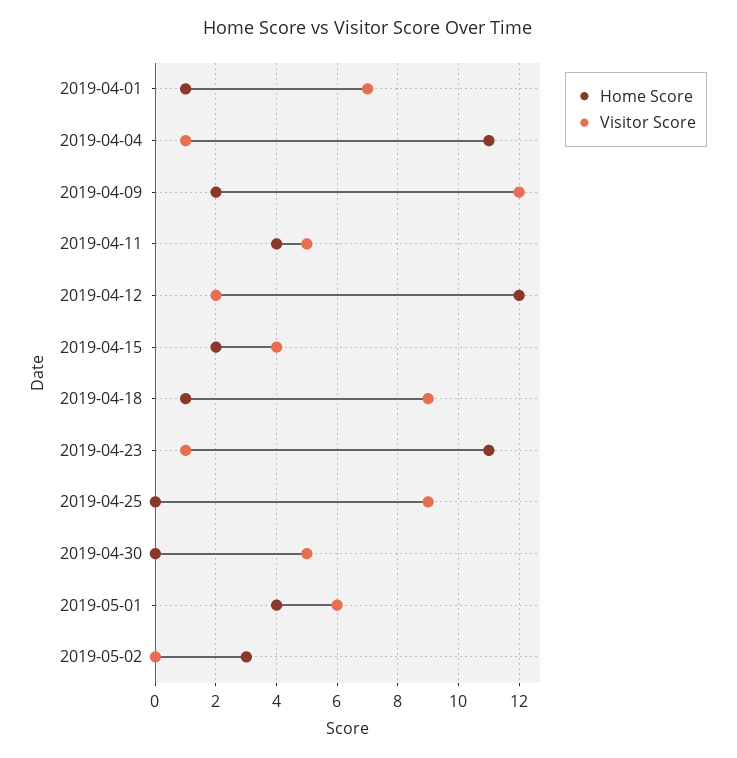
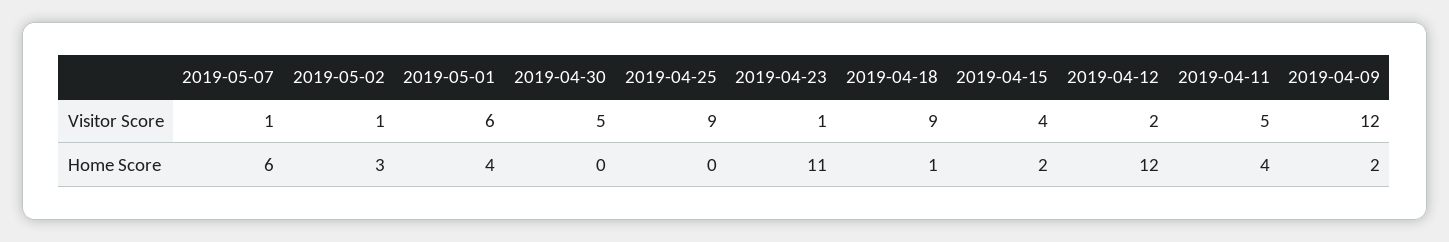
Home Score, 2019-04-01: 1 -> none
Visitor Score, 2019-04-01: 7 -> none
Home Score, 2019-04-04: 11 -> none
Visitor Score, 2019-04-04: 1 -> none
Visitor Score, 2019-05-02: 0 -> 1
Visitor Score, 2019-05-07: none -> 1
Home Score, 2019-05-07: none -> 6

